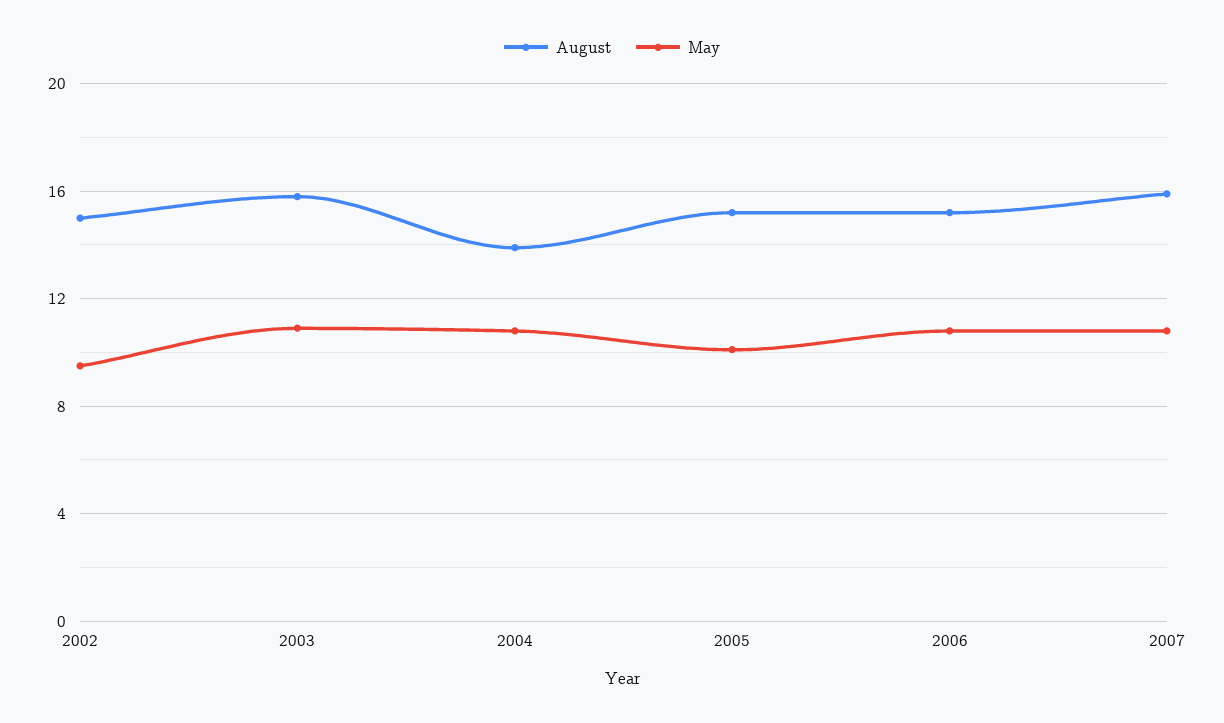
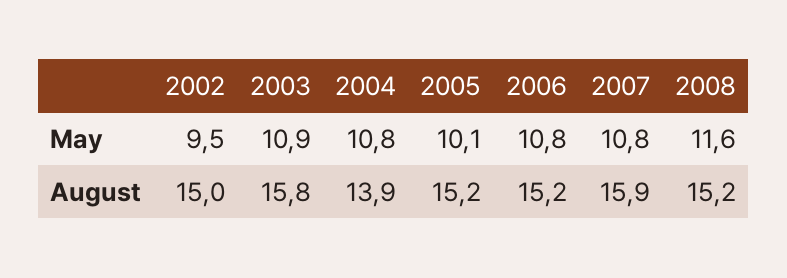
May, 2008: none -> 11.6
August, 2008: none -> 15.2

